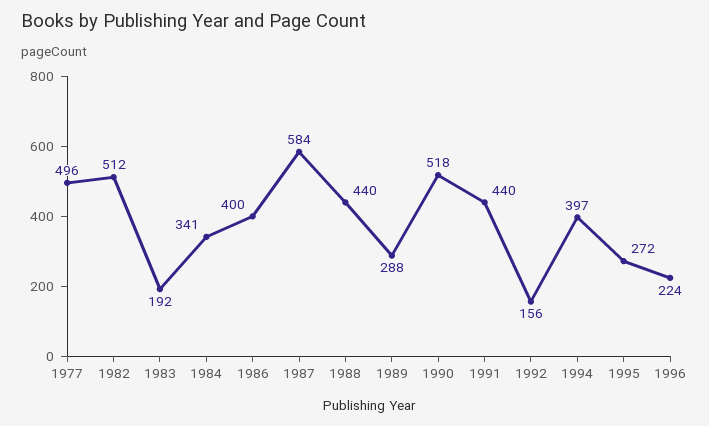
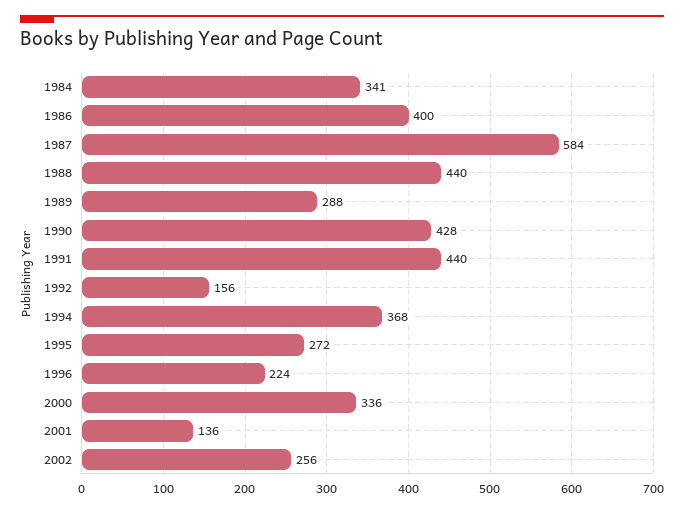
1977: 496 -> none
1982: 512 -> none
1983: 192 -> none
1990: 518 -> 428
1994: 397 -> 368
2000: none -> 336
2001: none -> 136
2002: none -> 256

